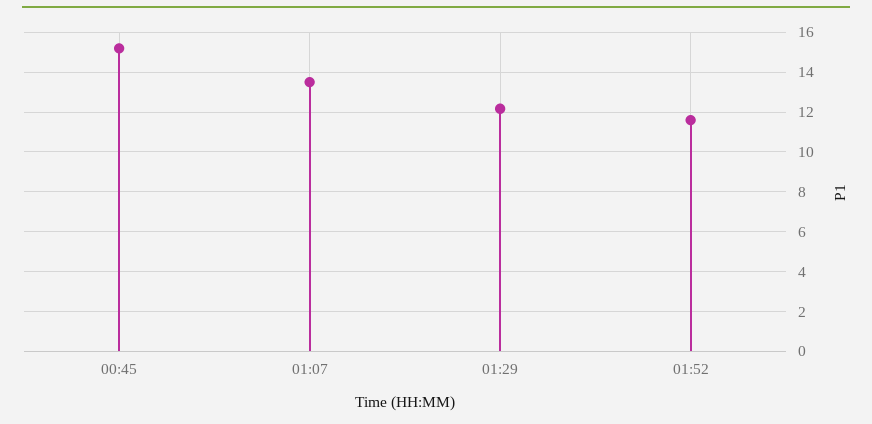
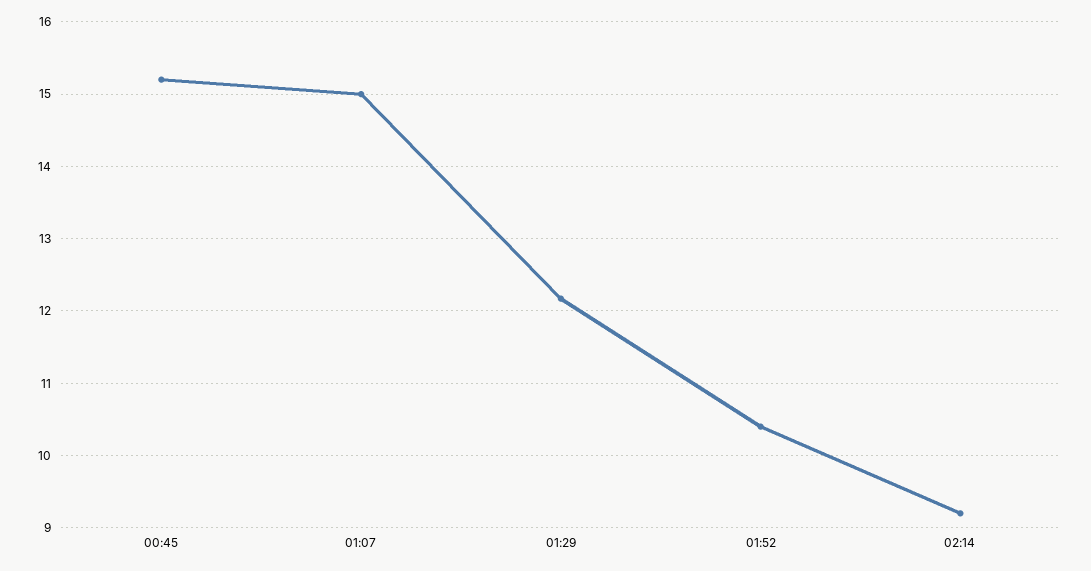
01:07: 13.5 -> 15
01:52: 11.5 -> 10.4
02:14: none -> 9.2

